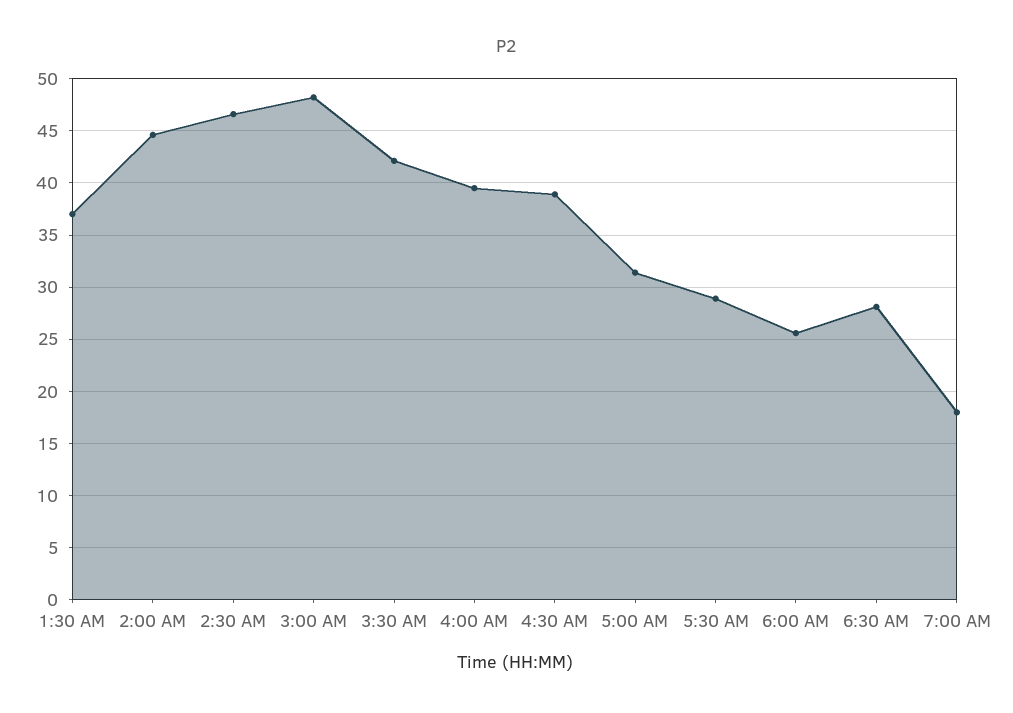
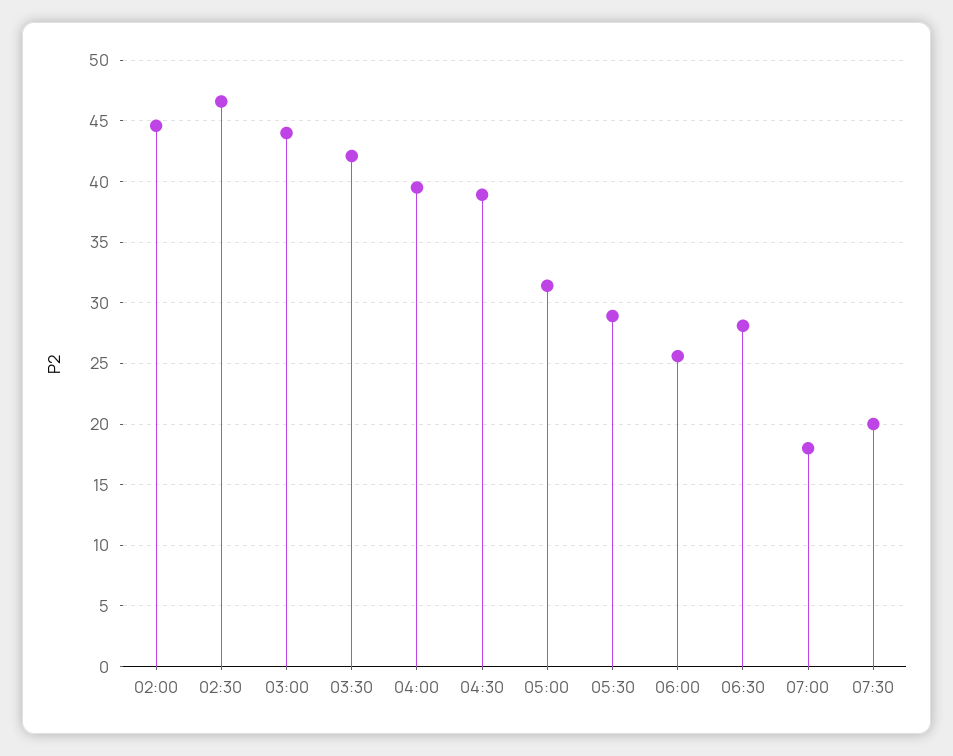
1:30 AM: 37 -> none
3:00 AM: 48 -> 44
07:30: none -> 20

